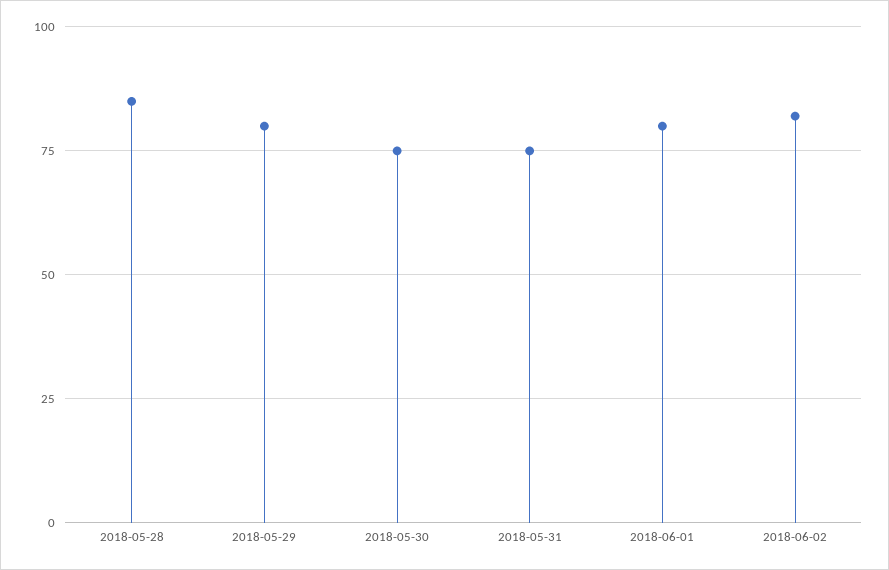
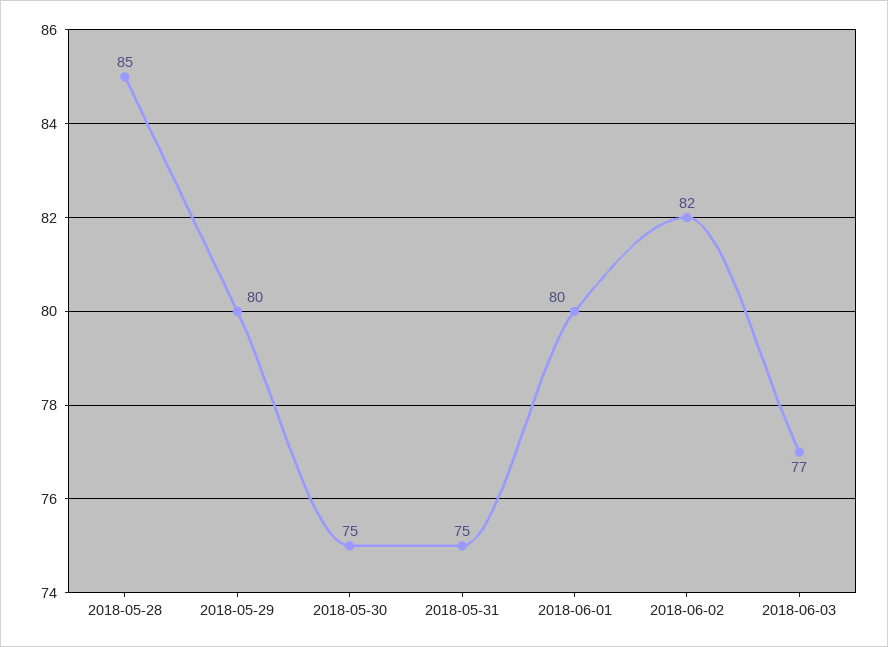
2018-06-03: none -> 77

